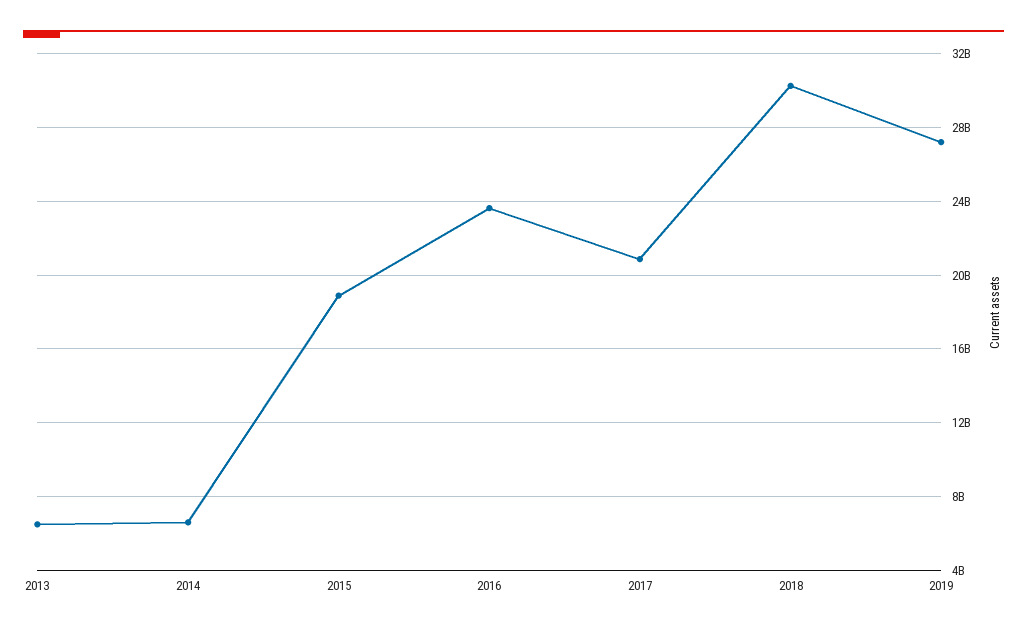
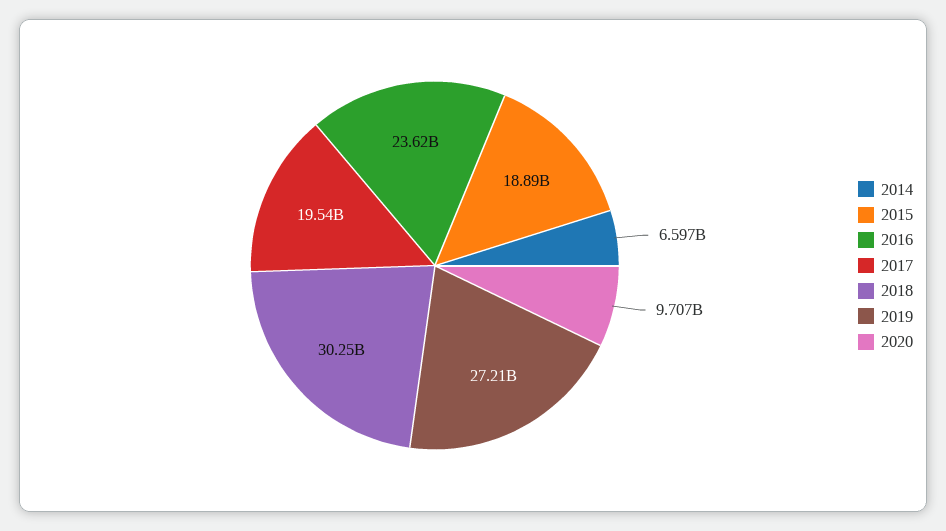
2013: 6500000000 -> none
2017: 21000000000 -> 19540000000
2020: none -> 9707000000

